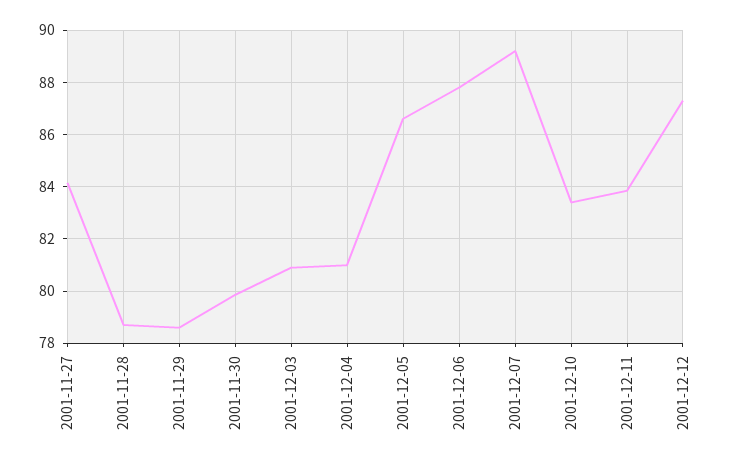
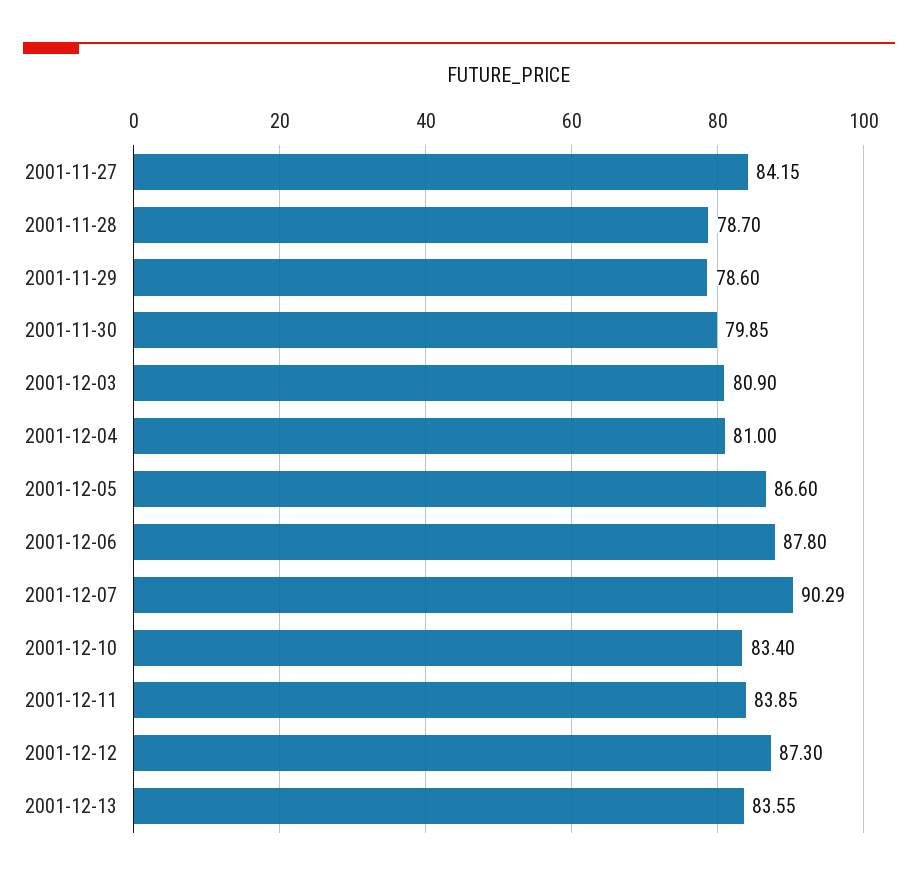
2001-12-07: 89.25 -> 90.29
2001-12-13: none -> 83.55

